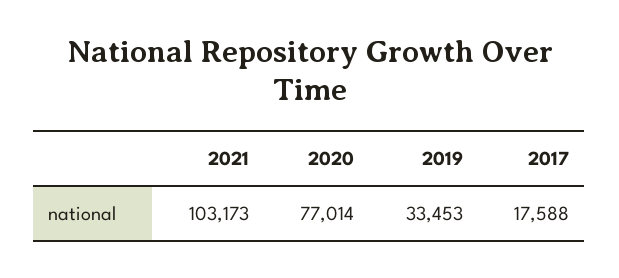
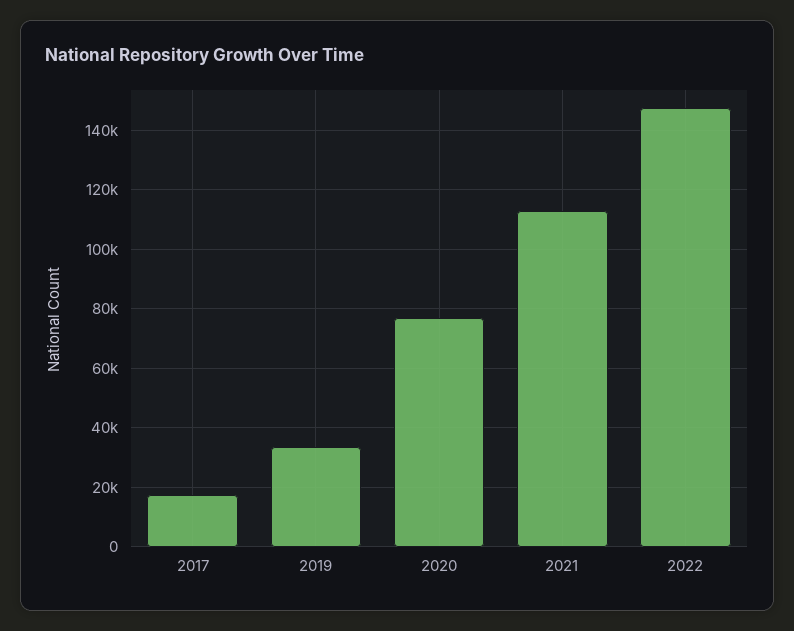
2021: 103173 -> 112500
2022: none -> 147500

